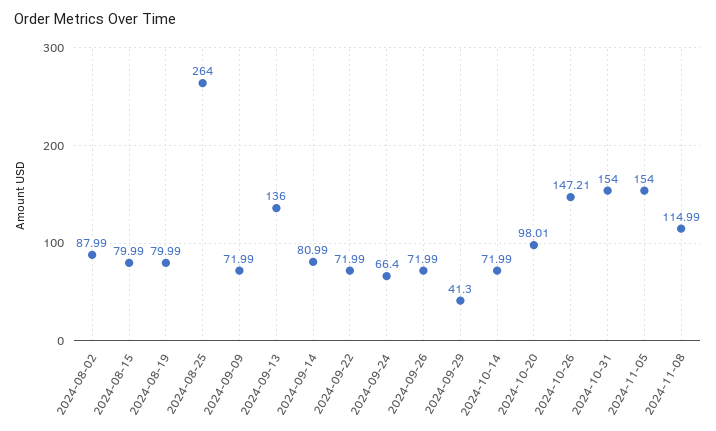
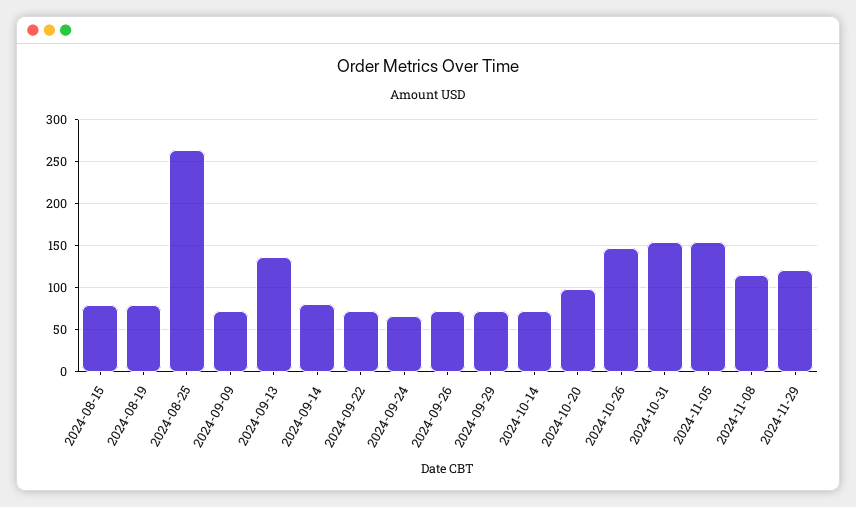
2024-08-02: 87.99 -> none
2024-09-29: 41.3 -> 70
2024-11-29: none -> 120

